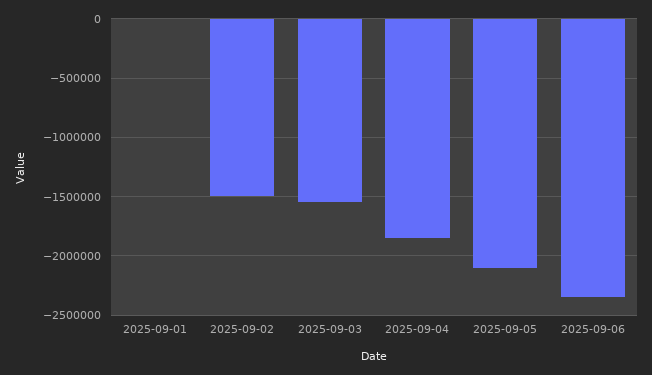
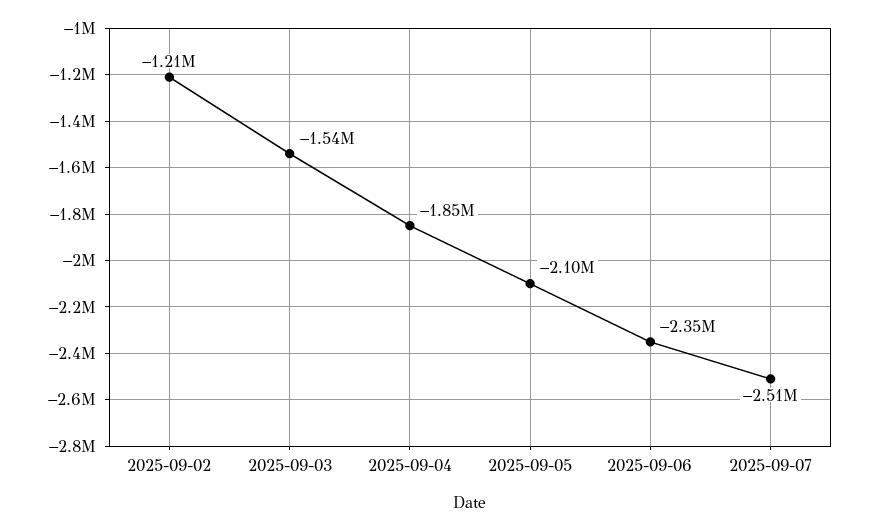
2025-09-01: 0 -> none
2025-09-02: -1500000 -> -1210000
2025-09-07: none -> -2510000

